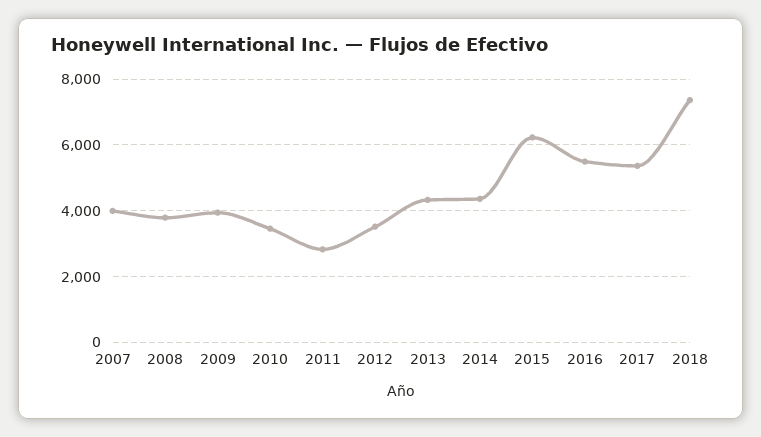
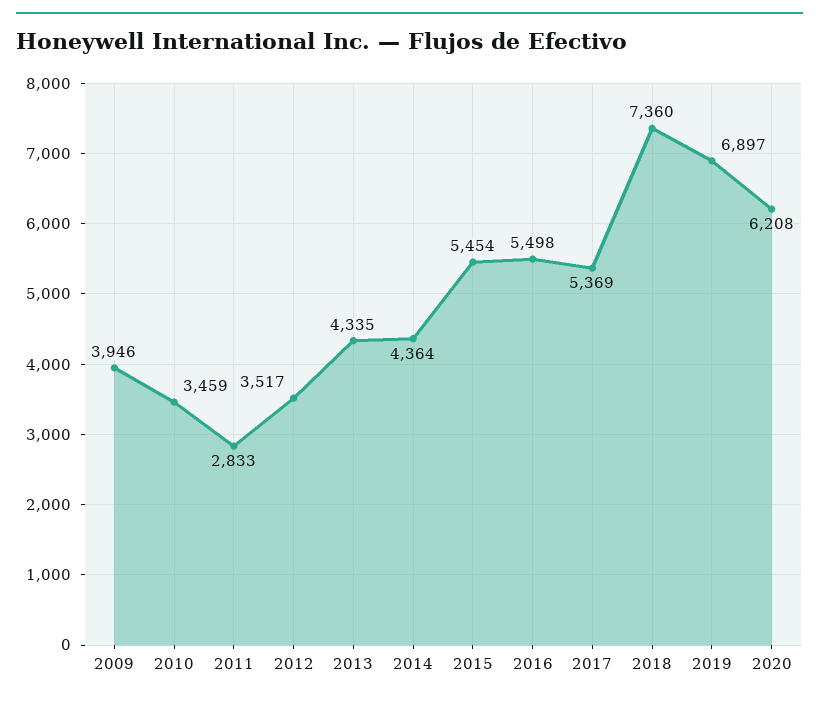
2007: 4000 -> none
2008: 3800 -> none
2015: 6200 -> 5454
2019: none -> 6897
2020: none -> 6208

